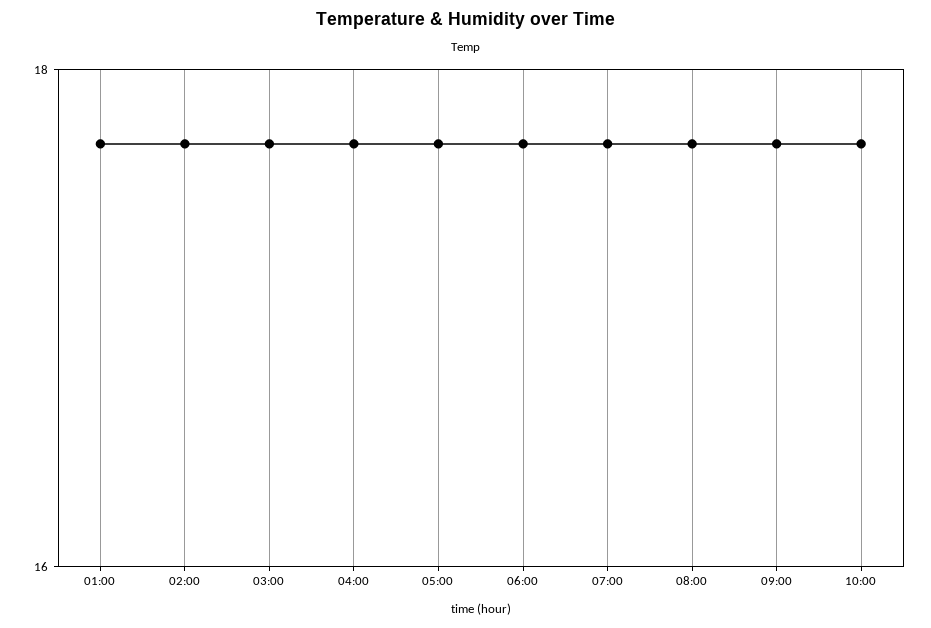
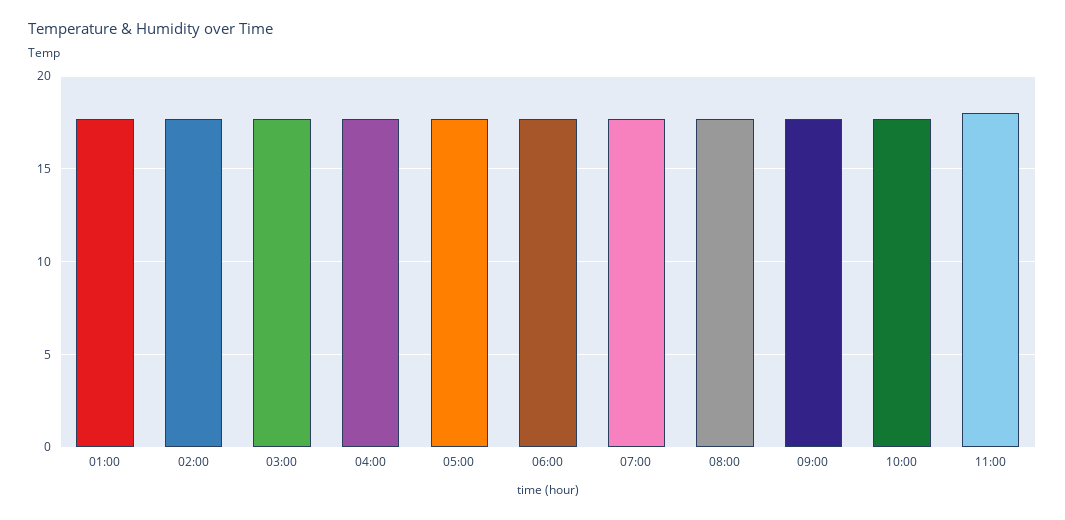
11:00: none -> 18

